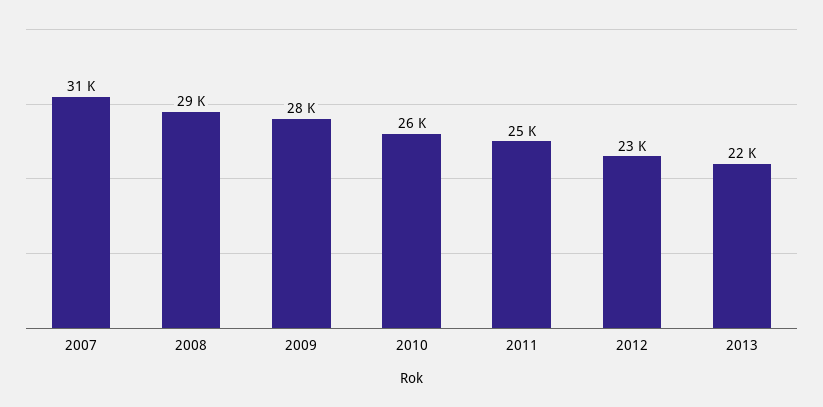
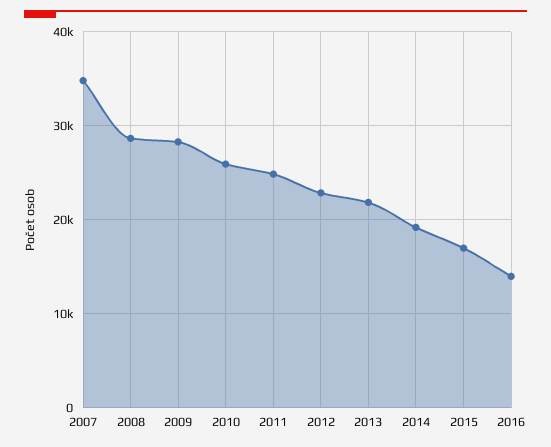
2007: 31000 -> 35000
2014: none -> 19000
2015: none -> 17000
2016: none -> 14000

